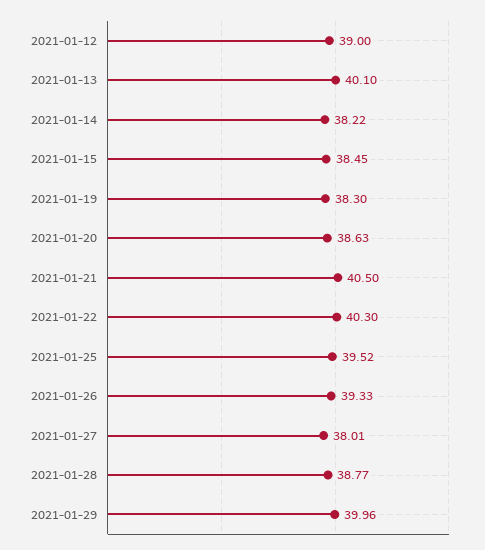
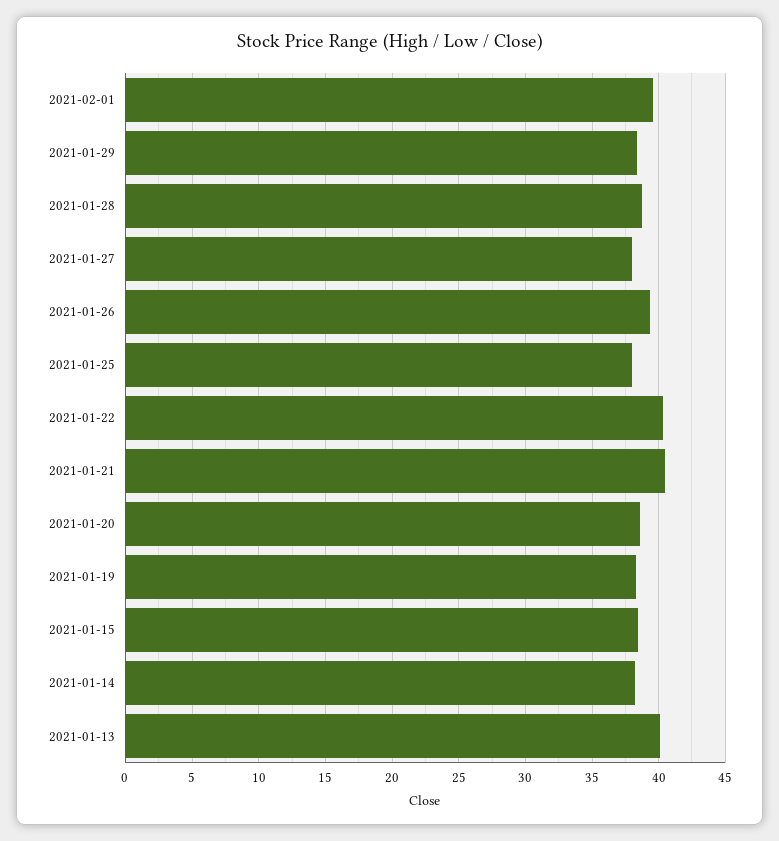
2021-01-12: 39 -> none
2021-01-25: 39.52 -> 38
2021-01-29: 39.96 -> 38.5
2021-02-01: none -> 39.5

